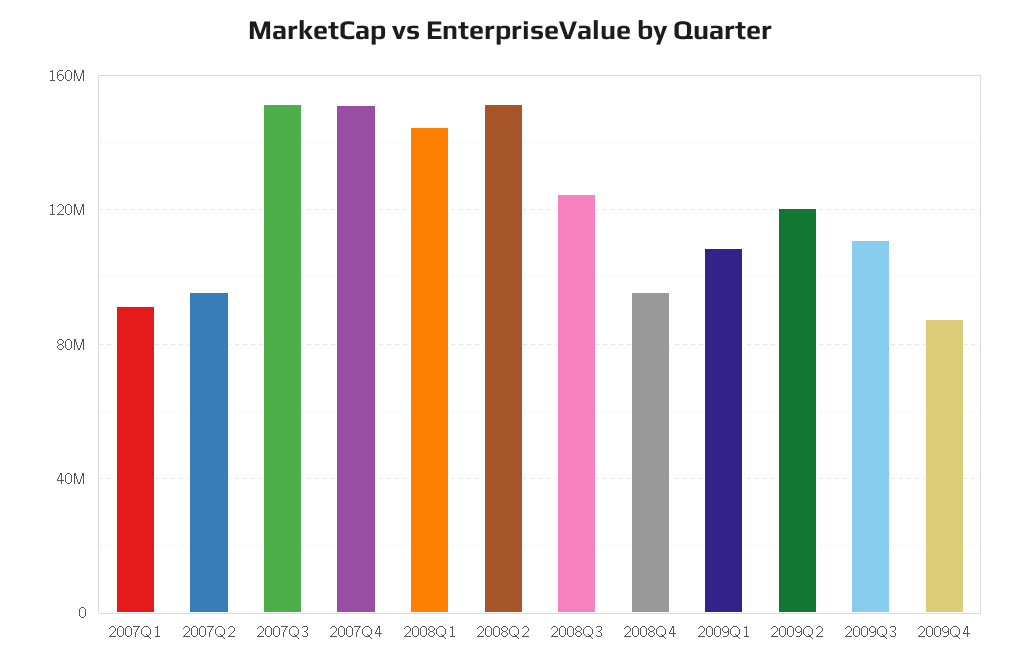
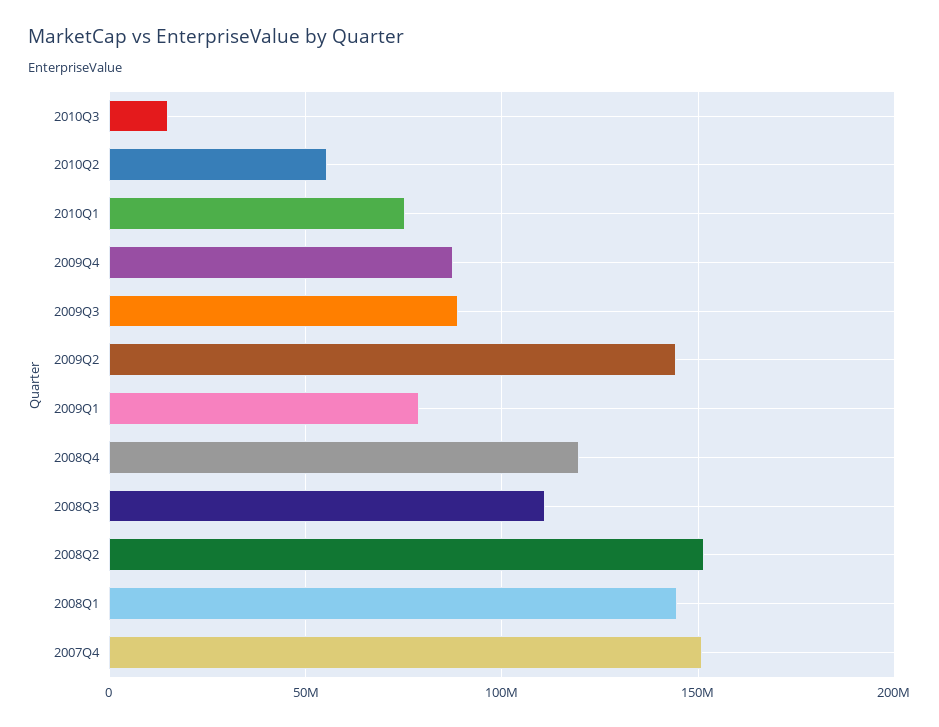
2007Q1: 90000000 -> none
2007Q2: 95000000 -> none
2007Q3: 150000000 -> none
2008Q3: 125000000 -> 110000000
2008Q4: 95000000 -> 120000000
2009Q1: 110000000 -> 80000000
2009Q2: 120000000 -> 145000000
2009Q3: 110000000 -> 90000000
2010Q3: none -> 15000000
2010Q2: none -> 55000000
2010Q1: none -> 75000000

